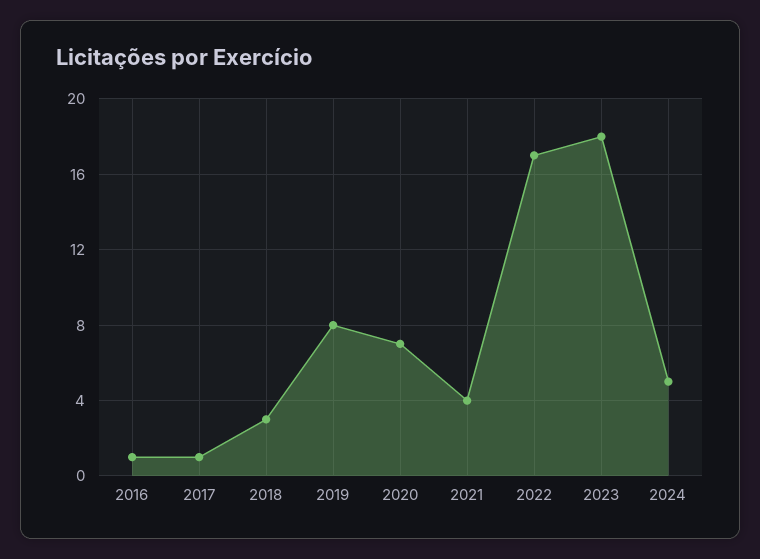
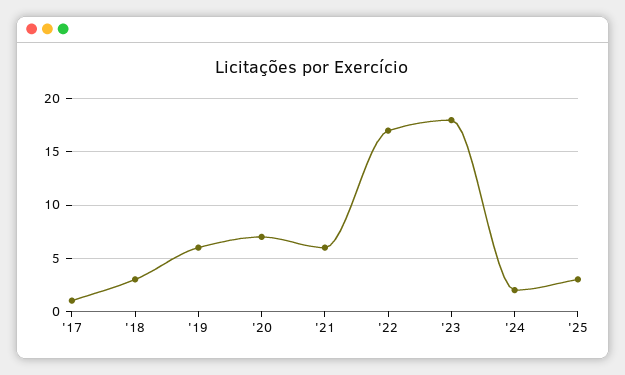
2016: 1 -> none
2019: 8 -> 6
2021: 4 -> 6
2024: 5 -> 2
'25: none -> 3

